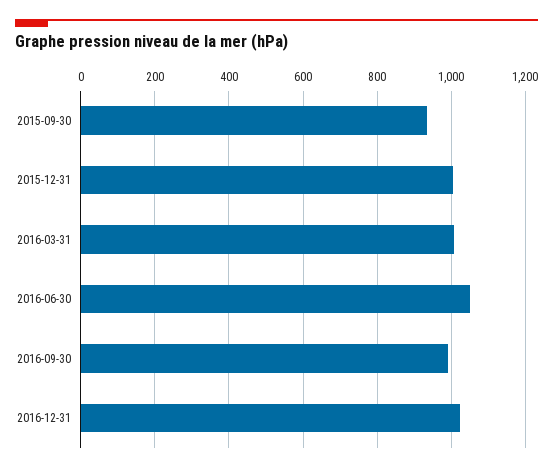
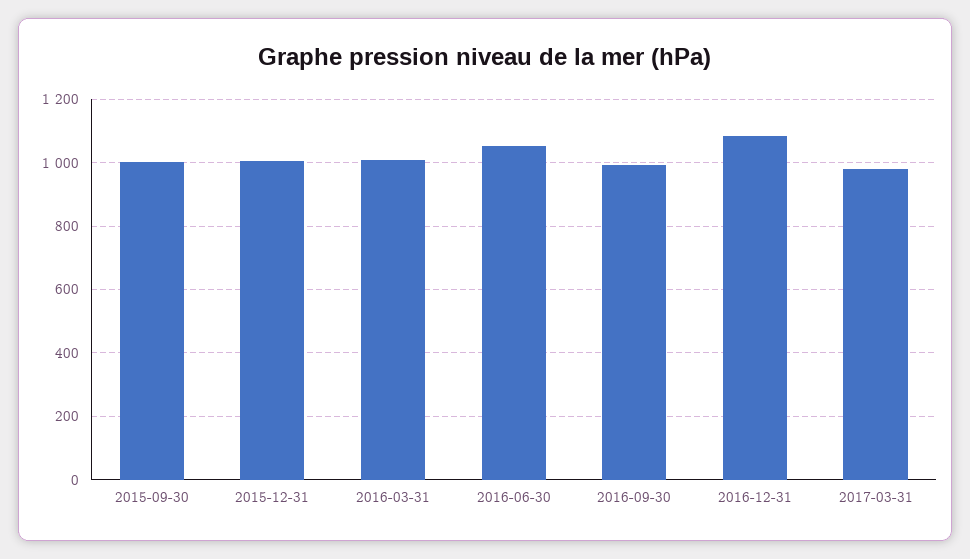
2015-09-30: 940 -> 1000
2016-12-31: 1020 -> 1080
2017-03-31: none -> 980

